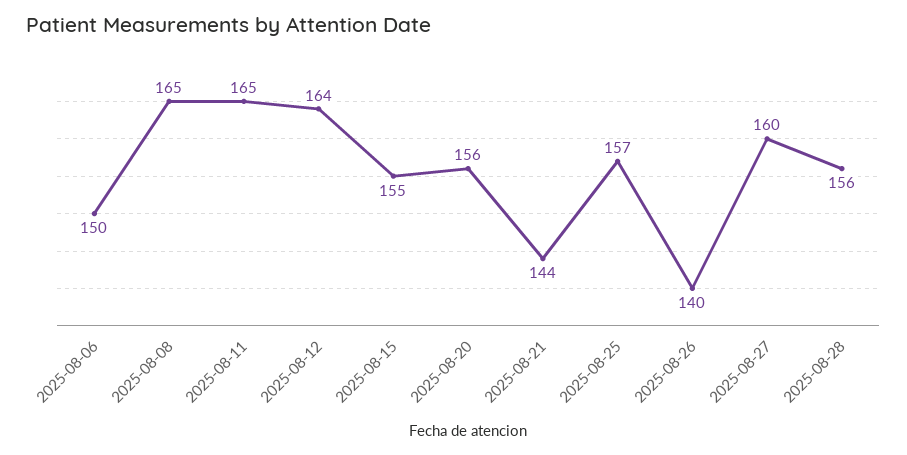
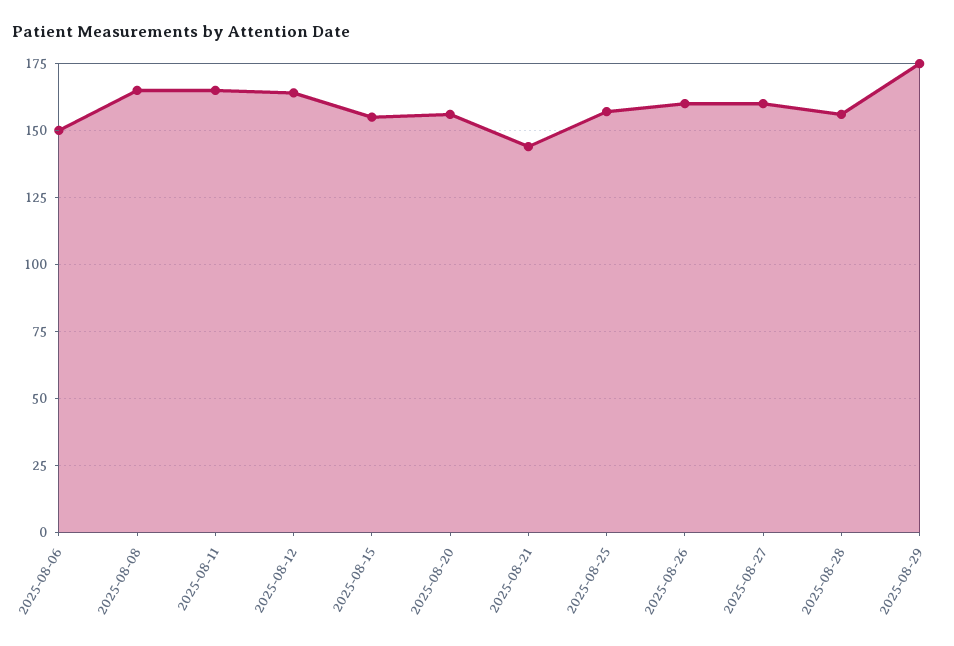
2025-08-26: 140 -> 160
2025-08-29: none -> 175

